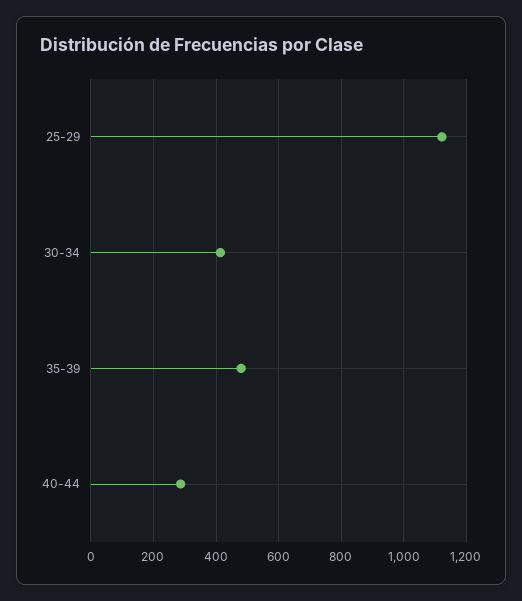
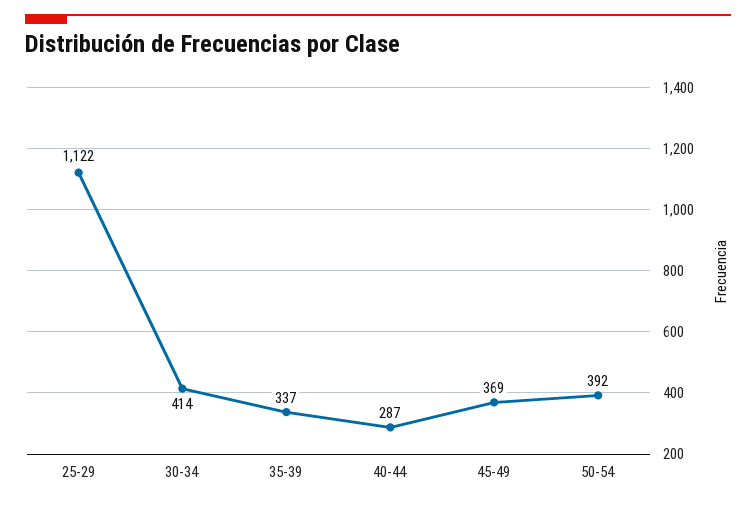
35-39: 480 -> 337
45-49: none -> 369
50-54: none -> 392

